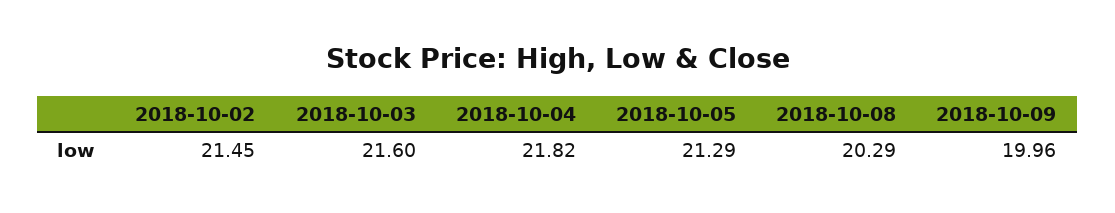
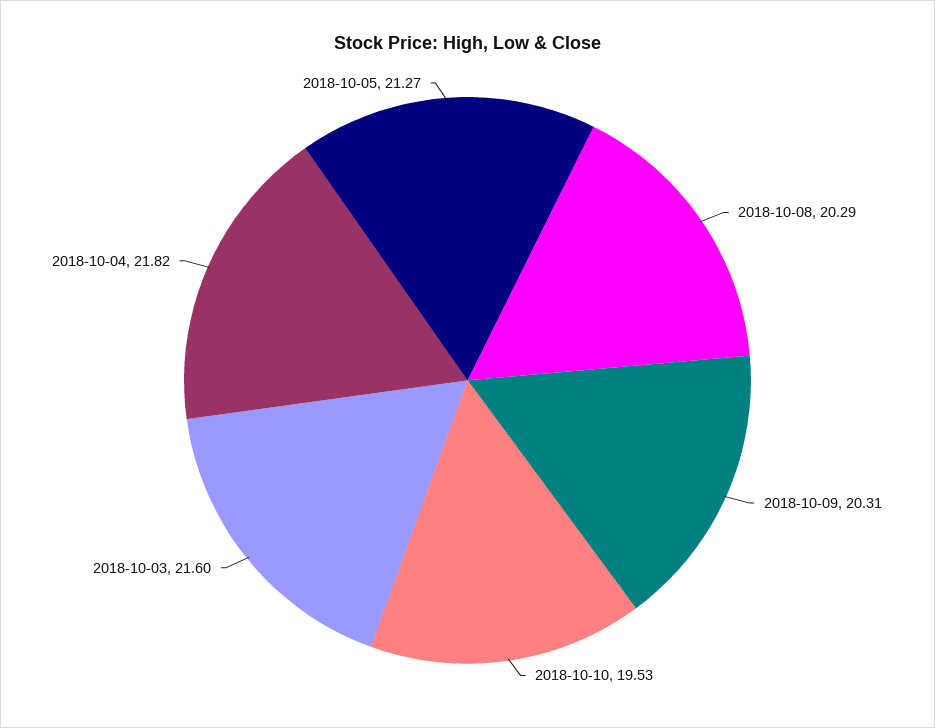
2018-10-02: 21.45 -> none
2018-10-05: 21.29 -> 21.27
2018-10-09: 19.96 -> 20.31
2018-10-10: none -> 19.53

